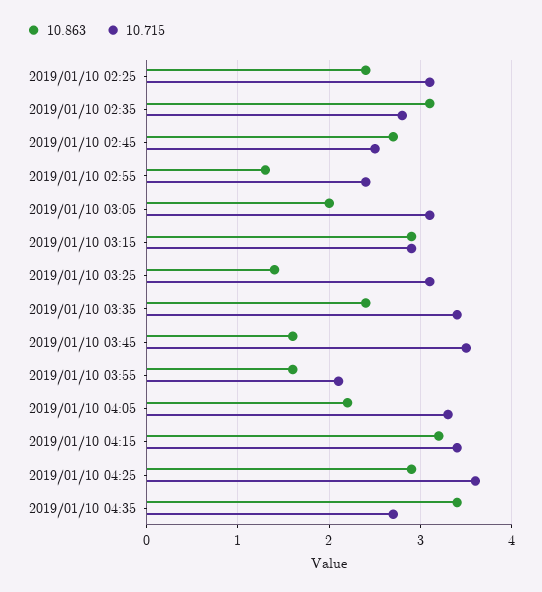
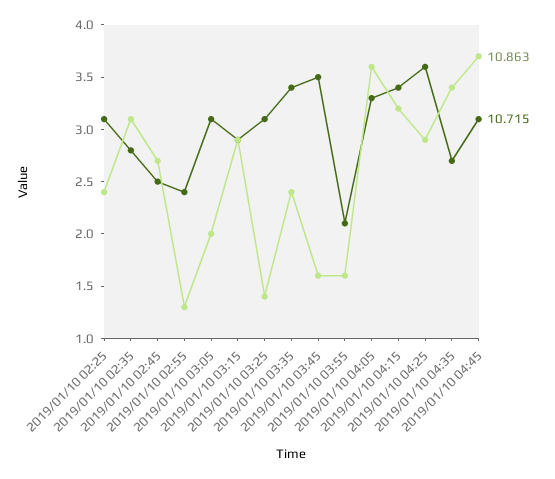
10.863, 2019/01/10 04:05: 2.2 -> 3.6
10.863, 2019/01/10 04:45: none -> 3.7
10.715, 2019/01/10 04:45: none -> 3.1

